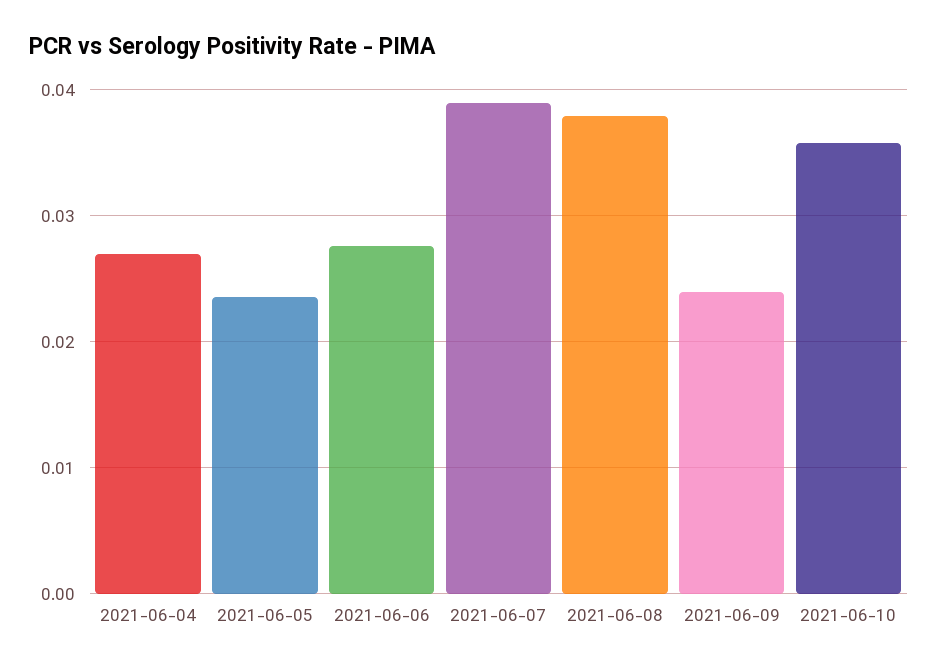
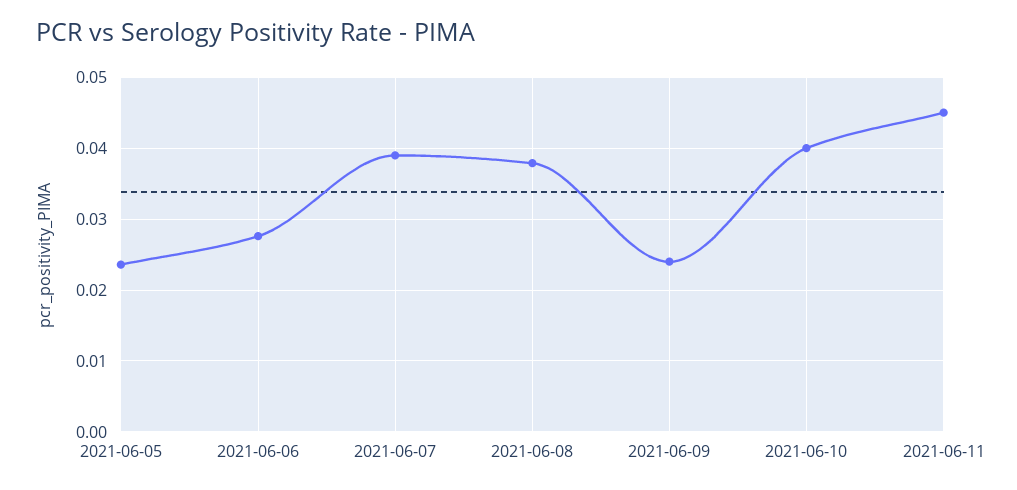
2021-06-04: 0.027 -> none
2021-06-10: 0.036 -> 0.04
2021-06-11: none -> 0.045

